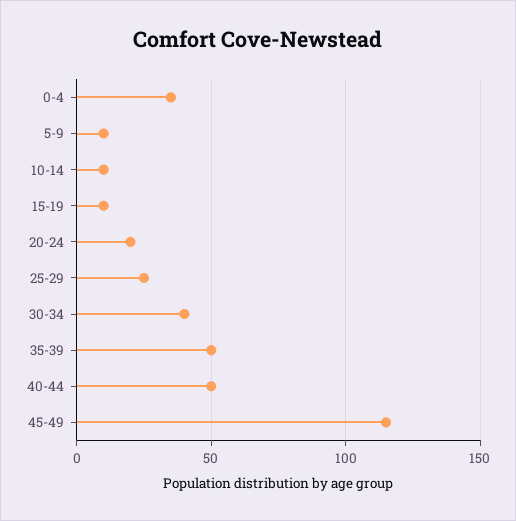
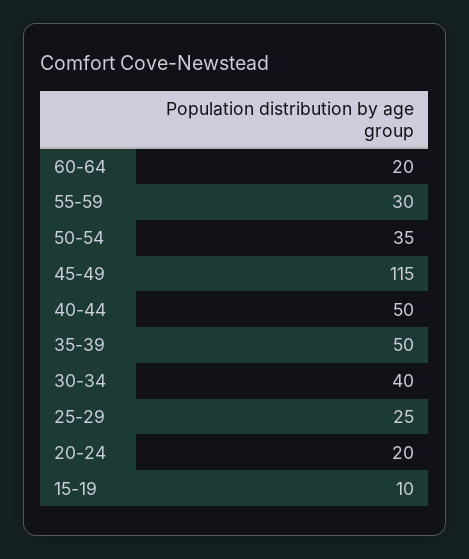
0-4: 35 -> none
5-9: 10 -> none
10-14: 10 -> none
60-64: none -> 20
55-59: none -> 30
50-54: none -> 35

